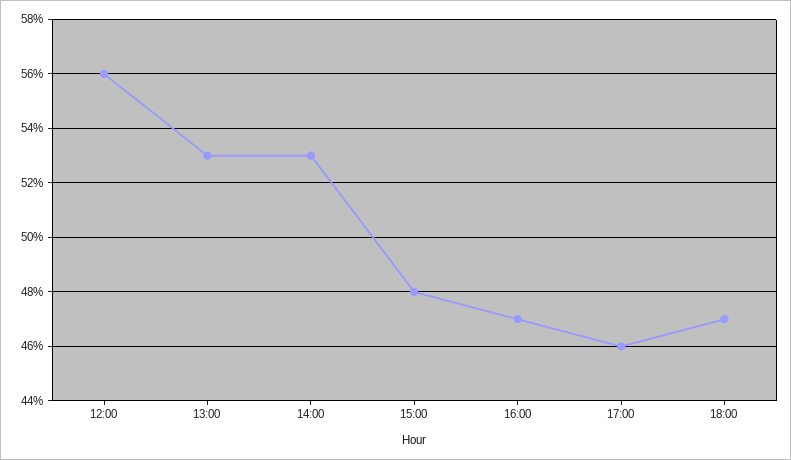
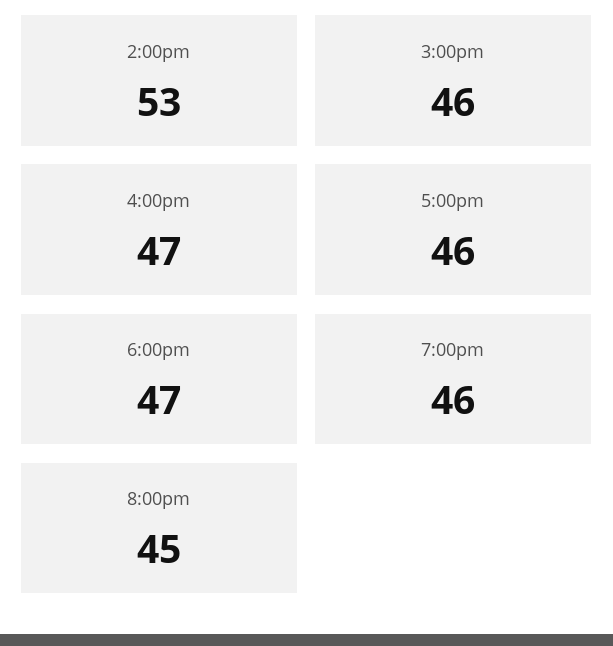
12:00: 56 -> none
13:00: 53 -> none
15:00: 48 -> 46
7:00pm: none -> 46
8:00pm: none -> 45

